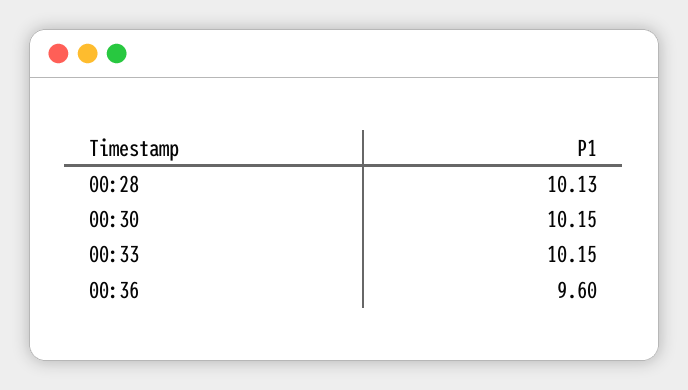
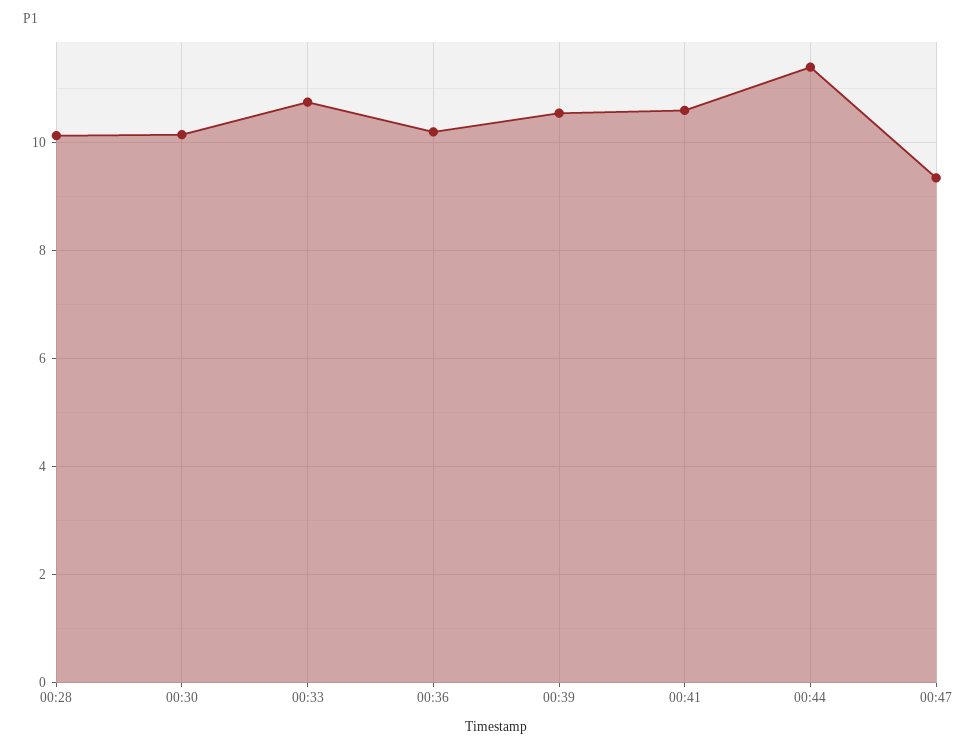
00:33: 10.15 -> 10.8
00:36: 9.6 -> 10.2
00:39: none -> 10.6
00:41: none -> 10.6
00:44: none -> 11.4
00:47: none -> 9.4

